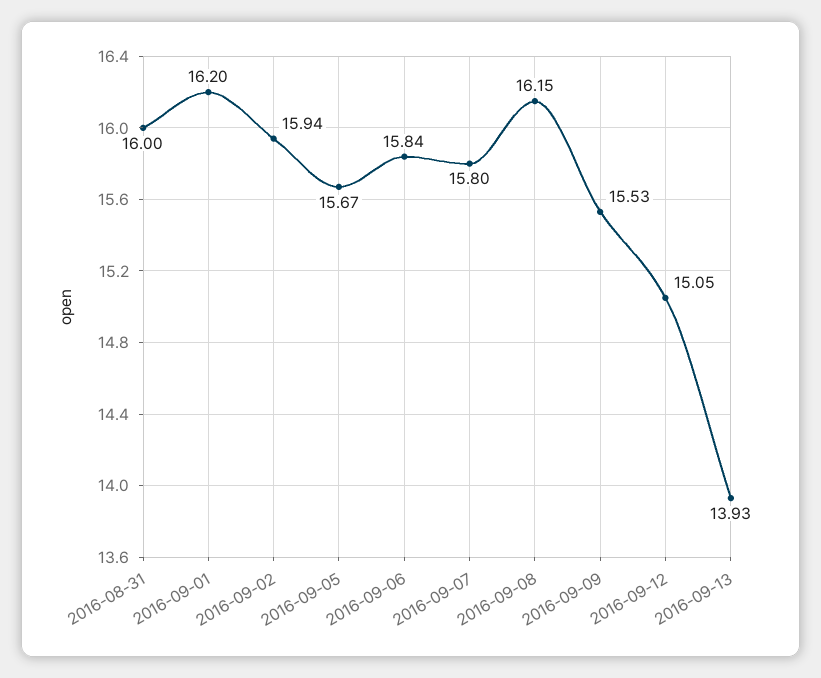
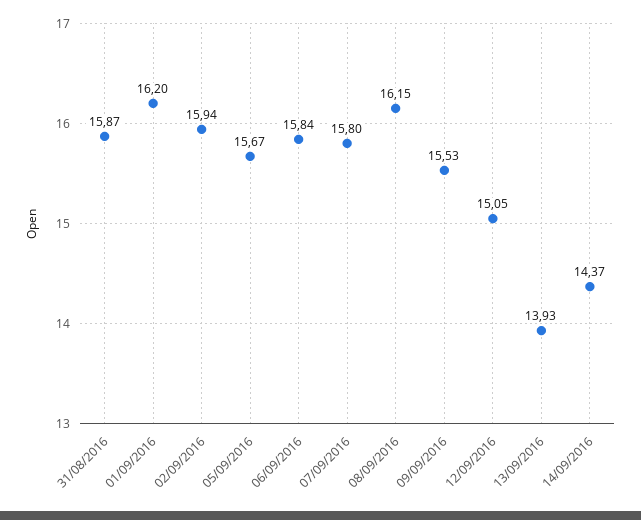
2016-08-31: 16 -> 15.87
14/09/2016: none -> 14.37

